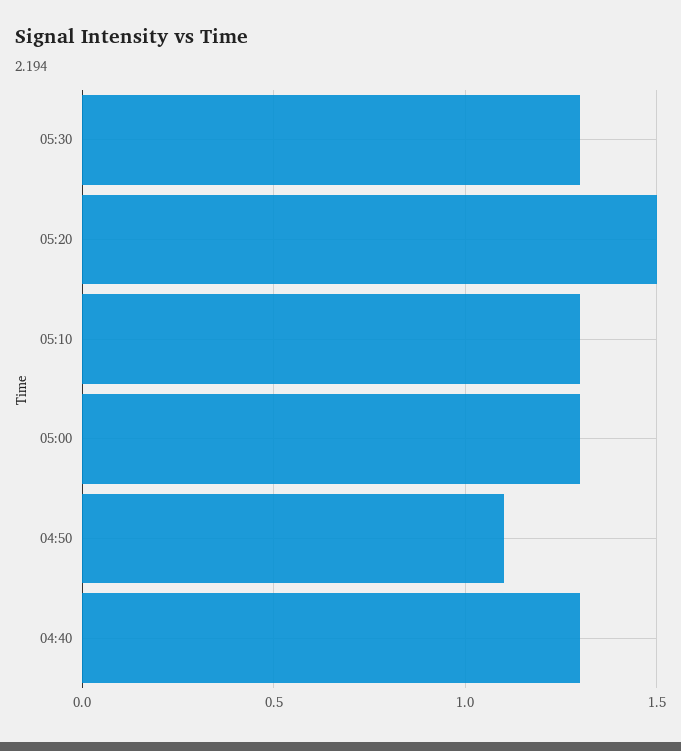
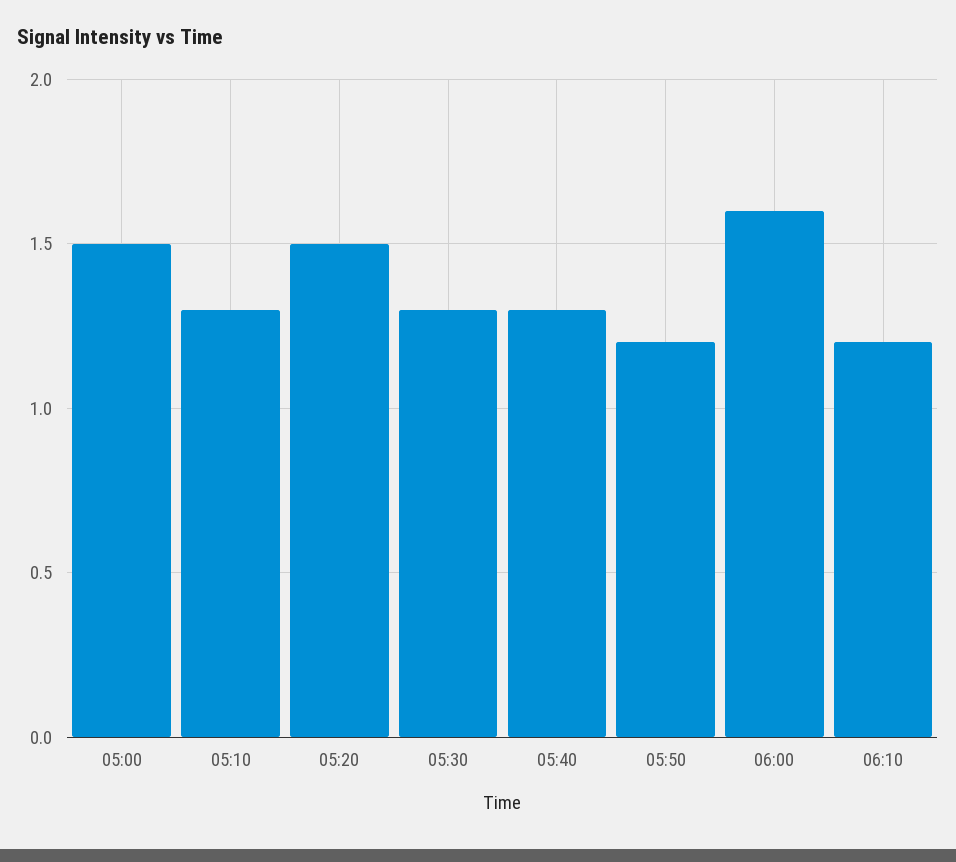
05:00: 1.3 -> 1.5
04:50: 1.1 -> none
04:40: 1.3 -> none
05:40: none -> 1.3
05:50: none -> 1.2
06:00: none -> 1.6
06:10: none -> 1.2

